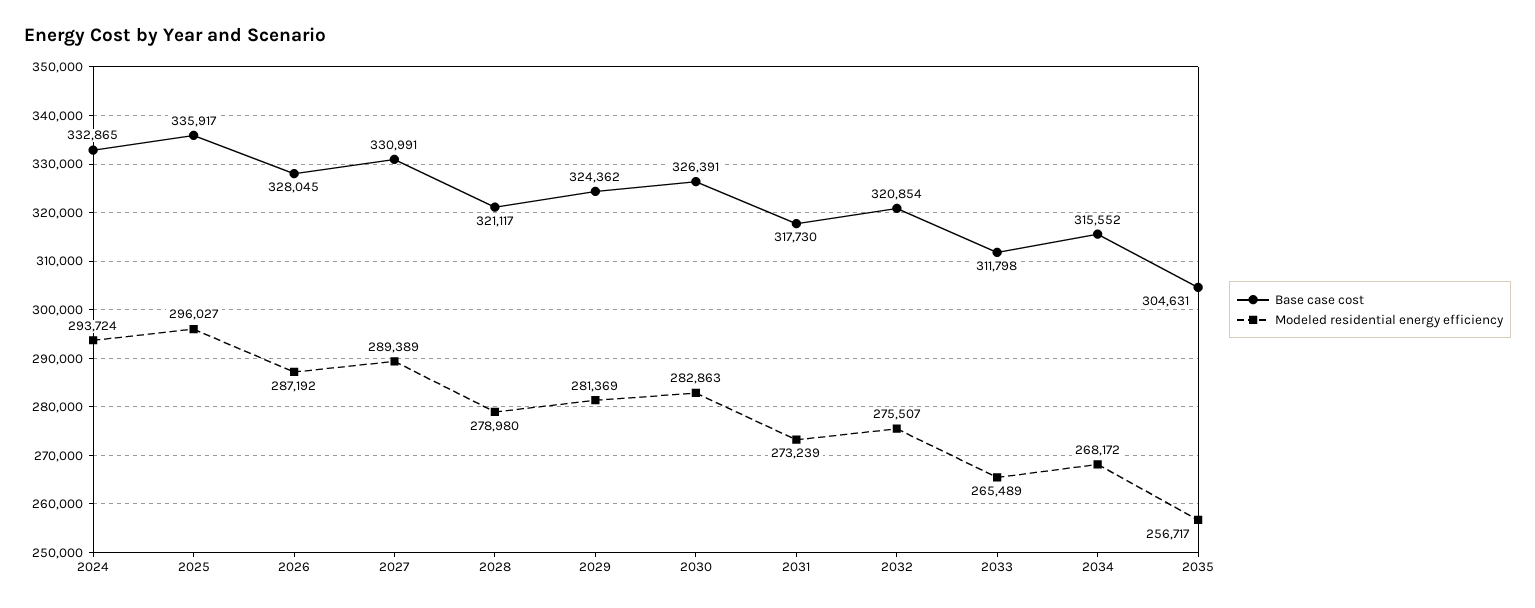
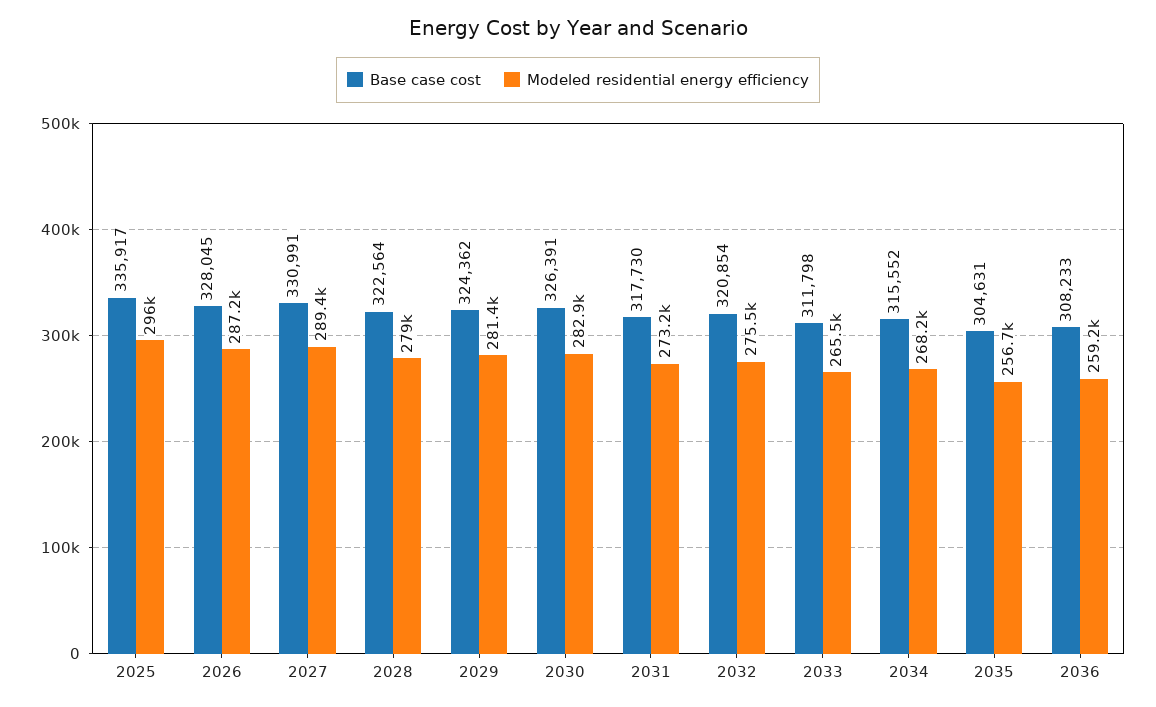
Base case cost, 2024: 332865 -> none
Modeled residential energy efficiency, 2024: 293724 -> none
Base case cost, 2028: 321117 -> 322564
Base case cost, 2036: none -> 308233
Modeled residential energy efficiency, 2036: none -> 259200

